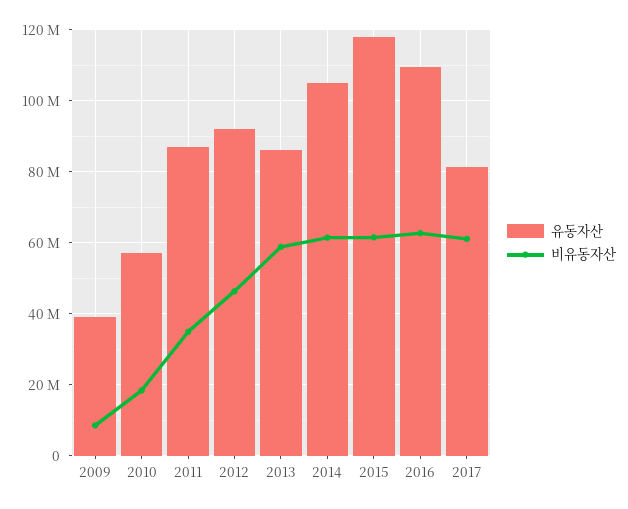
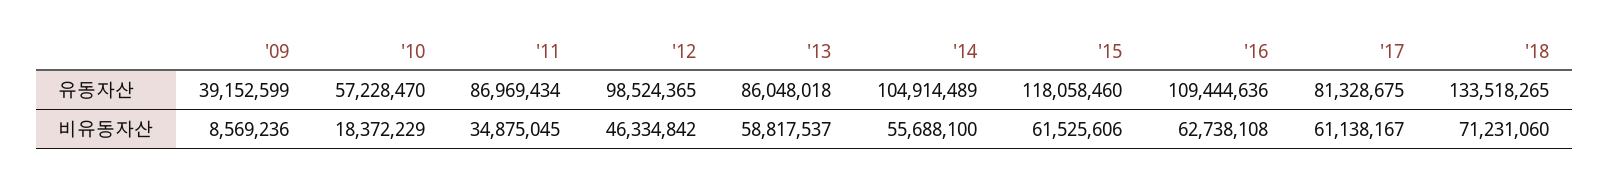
유동자산, 2012: 92000000 -> 98524365
비유동자산, 2014: 62000000 -> 55688100
유동자산, '18: none -> 133518265
비유동자산, '18: none -> 71231060

